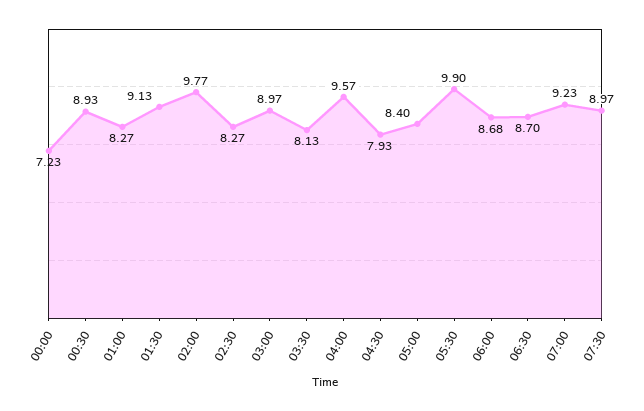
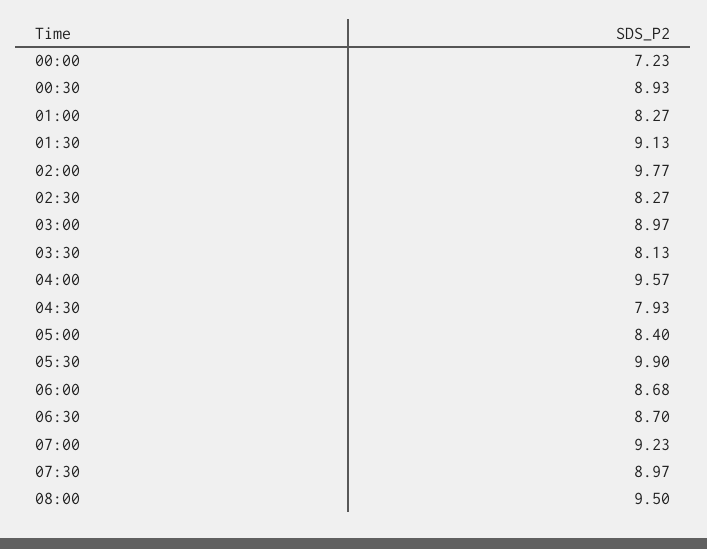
08:00: none -> 9.5

